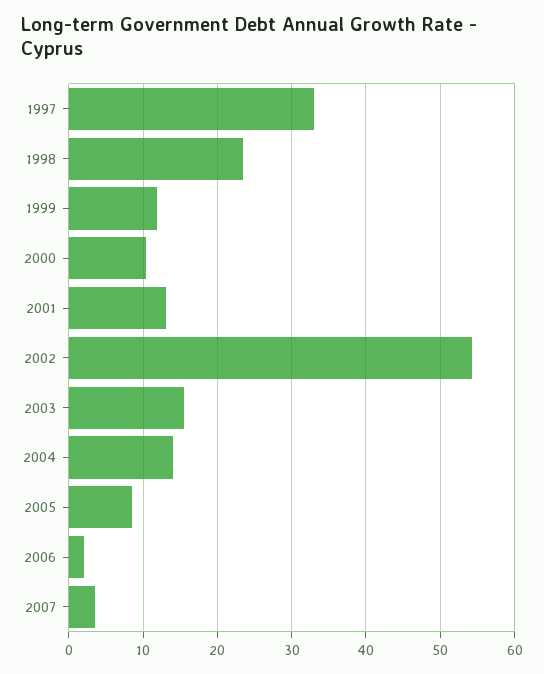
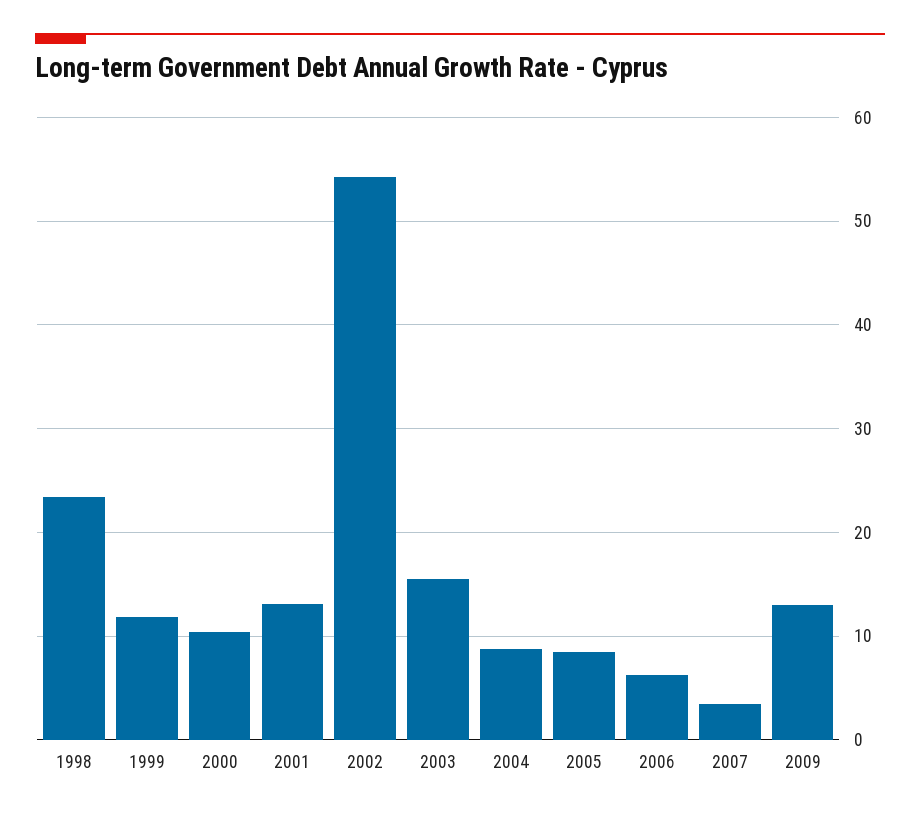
1997: 33 -> none
2004: 14 -> 9
2006: 2 -> 6
2009: none -> 13

